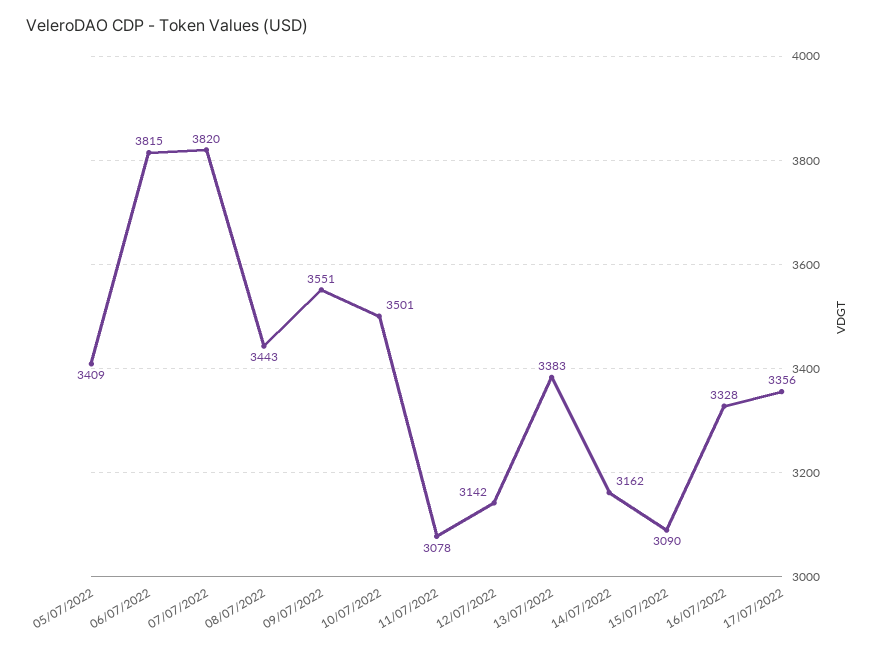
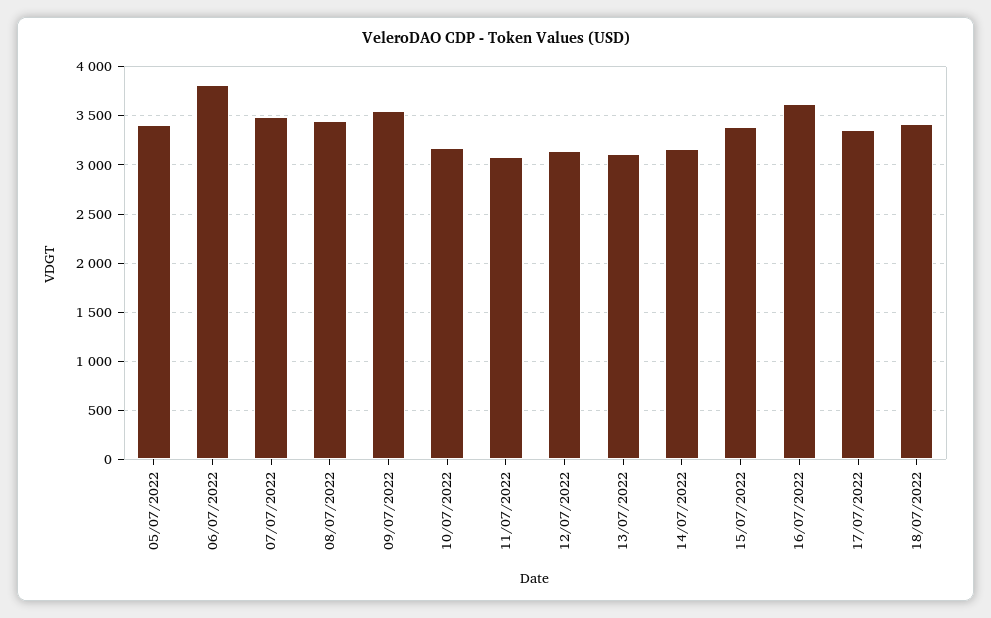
07/07/2022: 3820 -> 3500
10/07/2022: 3501 -> 3200
13/07/2022: 3383 -> 3100
15/07/2022: 3090 -> 3400
16/07/2022: 3328 -> 3600
18/07/2022: none -> 3400

